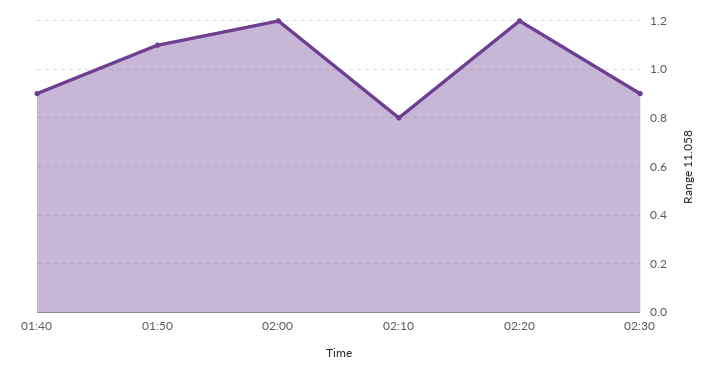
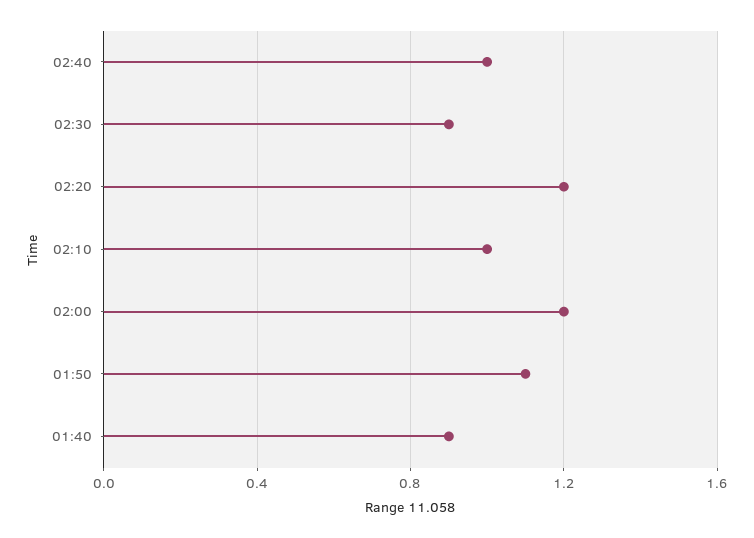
02:10: 0.8 -> 1
02:40: none -> 1

